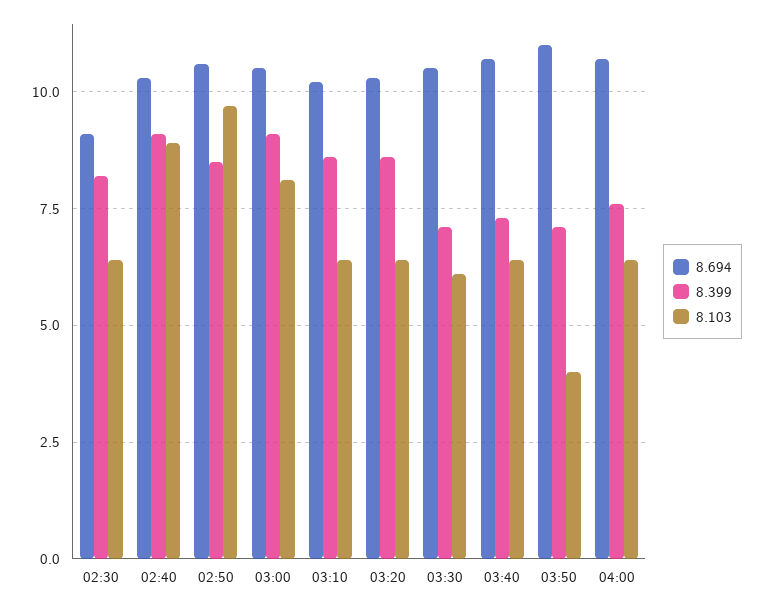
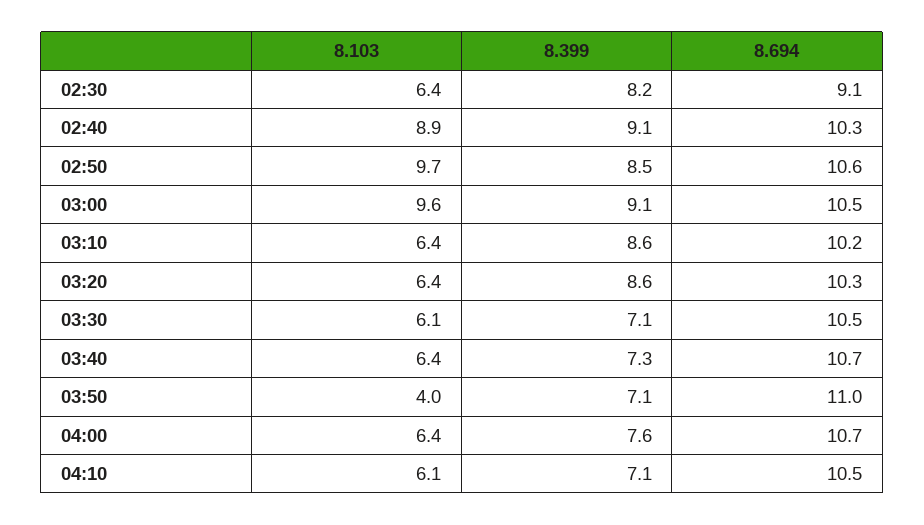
8.103, 03:00: 8 -> 9.6
8.103, 04:10: none -> 6.1
8.399, 04:10: none -> 7.1
8.694, 04:10: none -> 10.5

